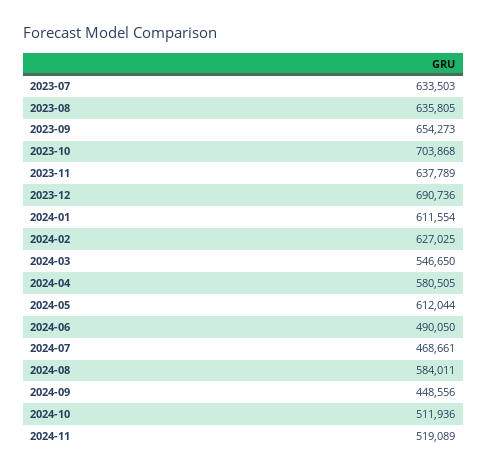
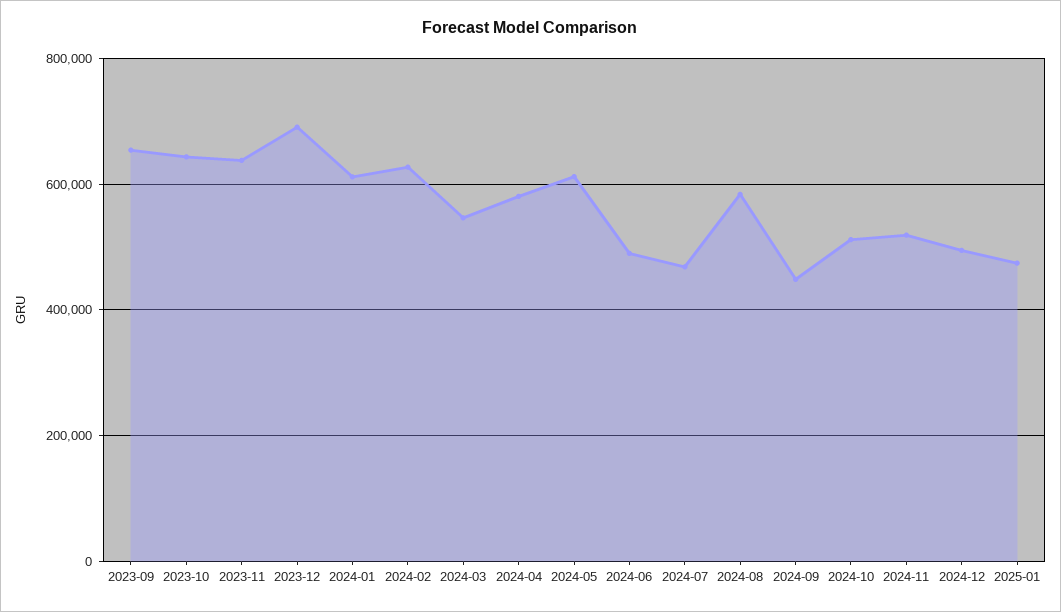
2023-07: 633503 -> none
2023-08: 635805 -> none
2023-10: 703868 -> 640000
2024-12: none -> 500000
2025-01: none -> 480000

